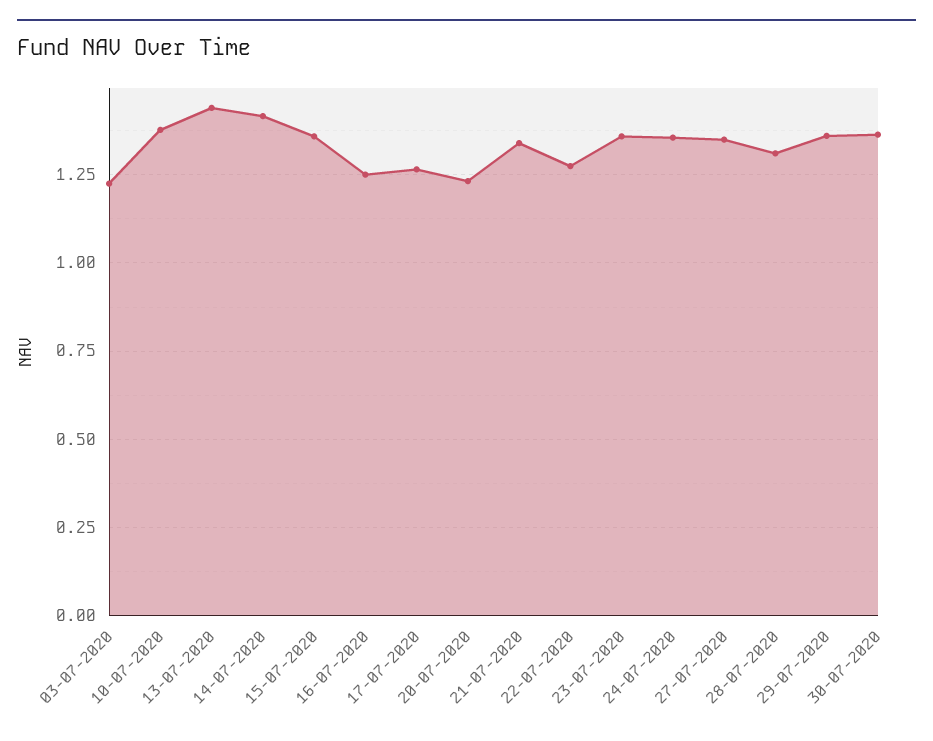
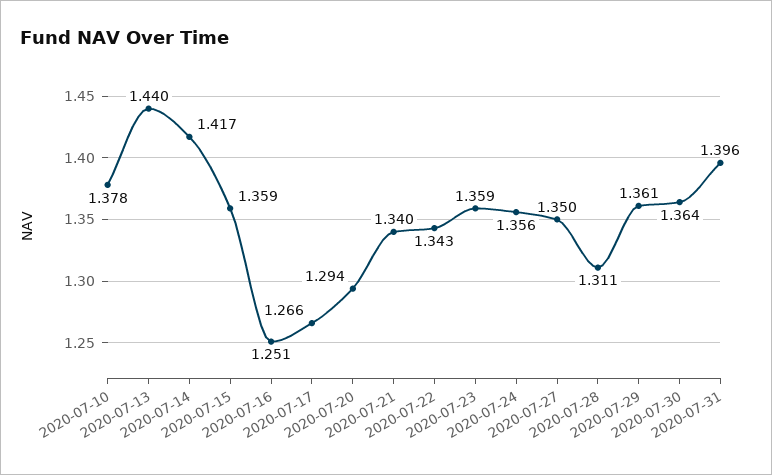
03-07-2020: 1.225 -> none
20-07-2020: 1.225 -> 1.294
22-07-2020: 1.275 -> 1.343
2020-07-31: none -> 1.396

